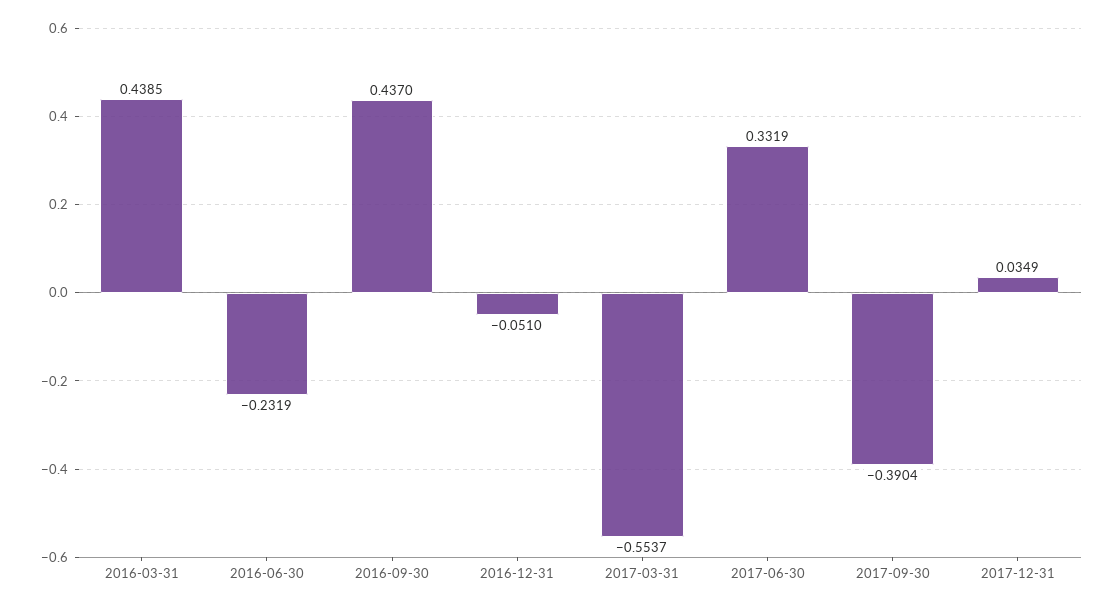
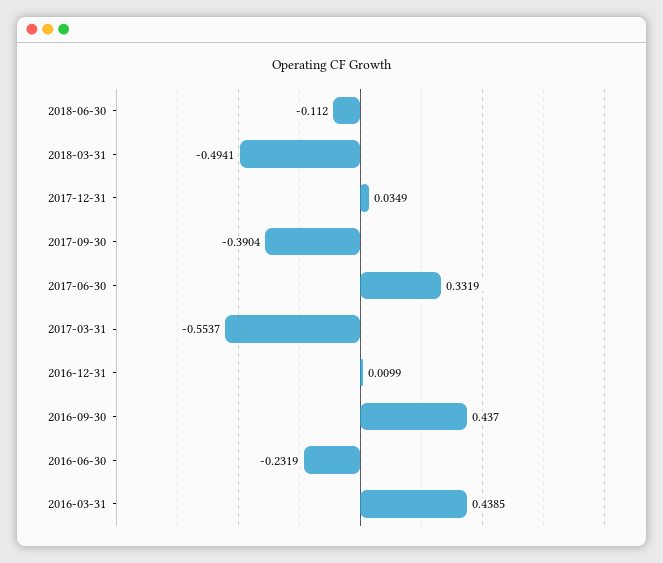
2016-12-31: -0.051 -> 0.0099
2018-06-30: none -> -0.112
2018-03-31: none -> -0.4941

